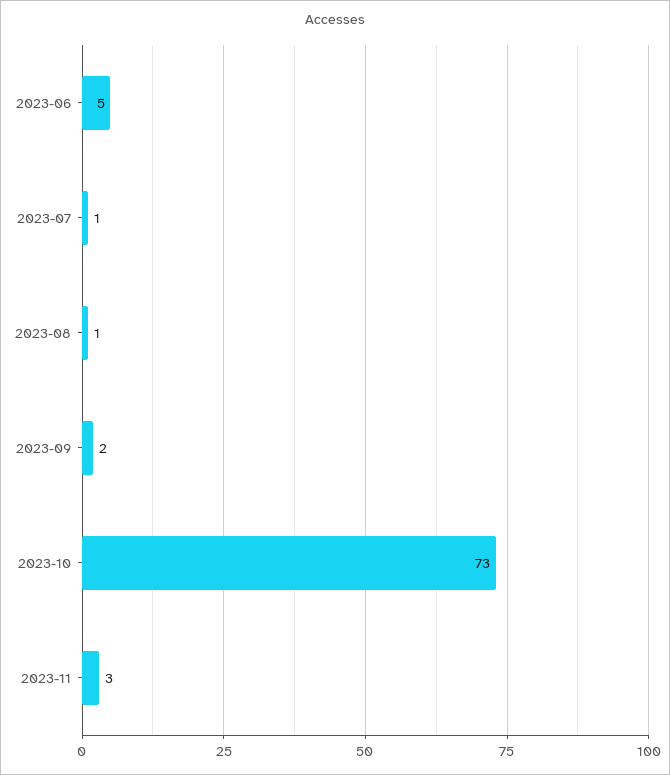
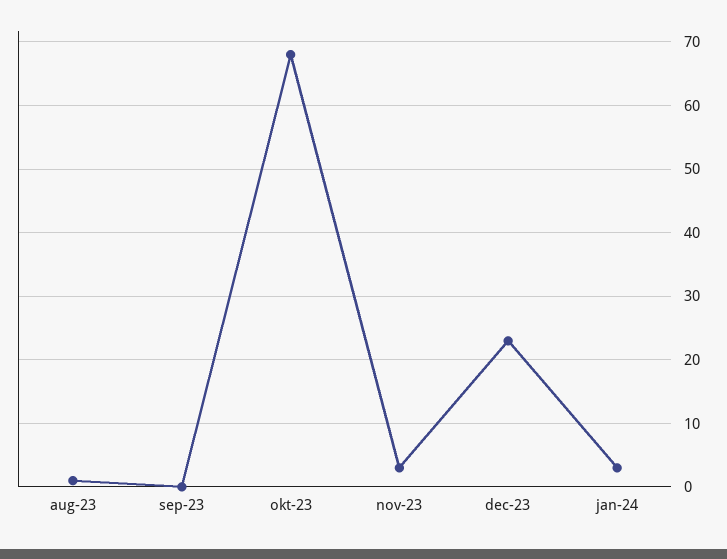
2023-06: 5 -> none
2023-07: 1 -> none
2023-09: 2 -> 0
2023-10: 73 -> 68
dec-23: none -> 23
jan-24: none -> 3

